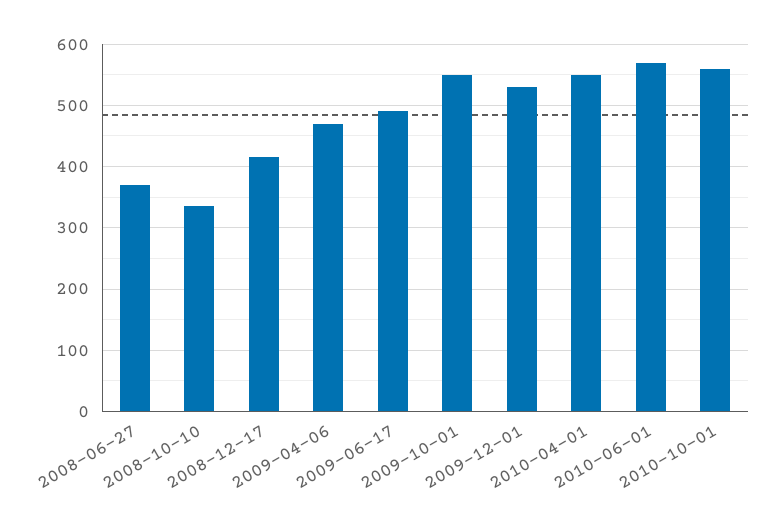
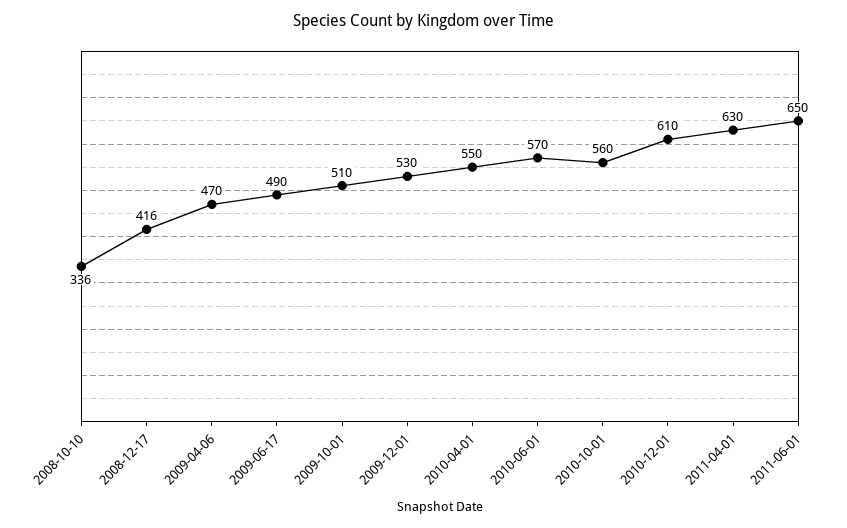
2008-06-27: 370 -> none
2009-10-01: 550 -> 510
2010-12-01: none -> 610
2011-04-01: none -> 630
2011-06-01: none -> 650

